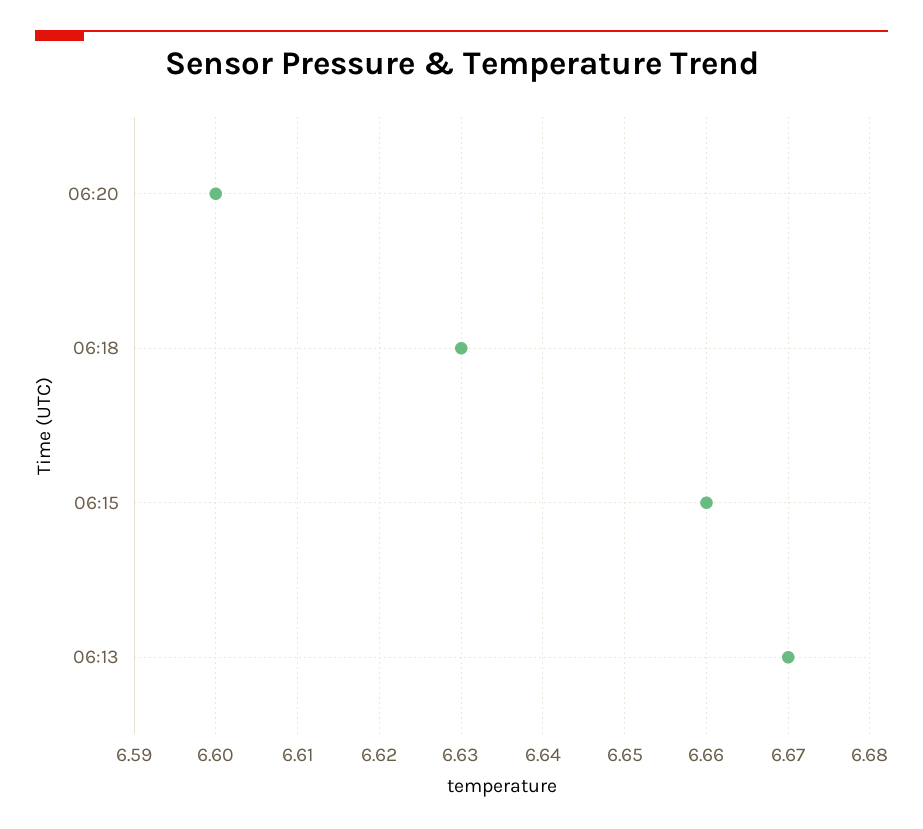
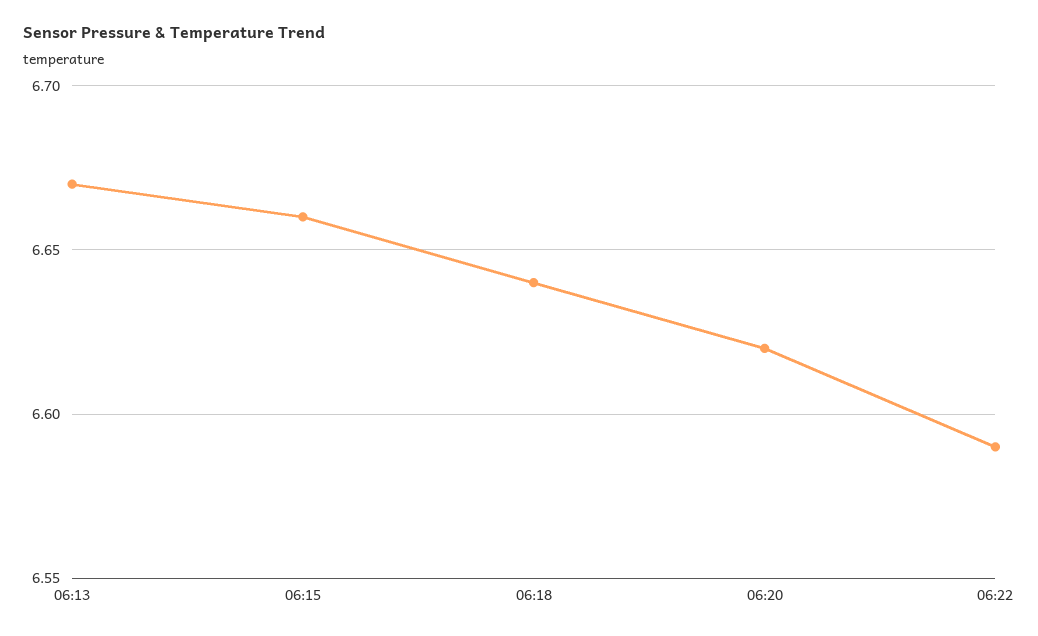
06:20: 6.6 -> 6.62
06:18: 6.63 -> 6.64
06:22: none -> 6.59

